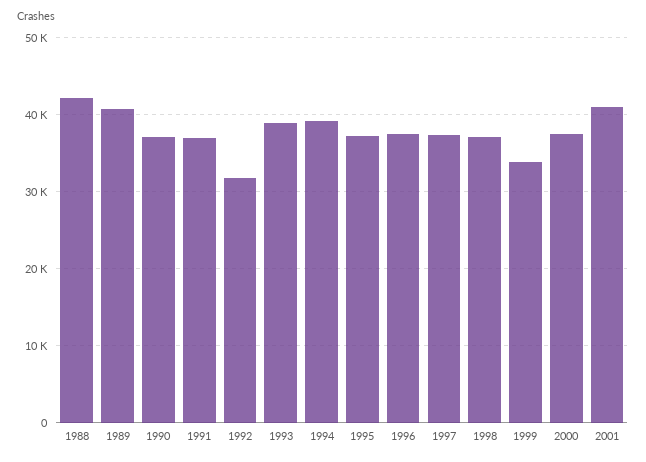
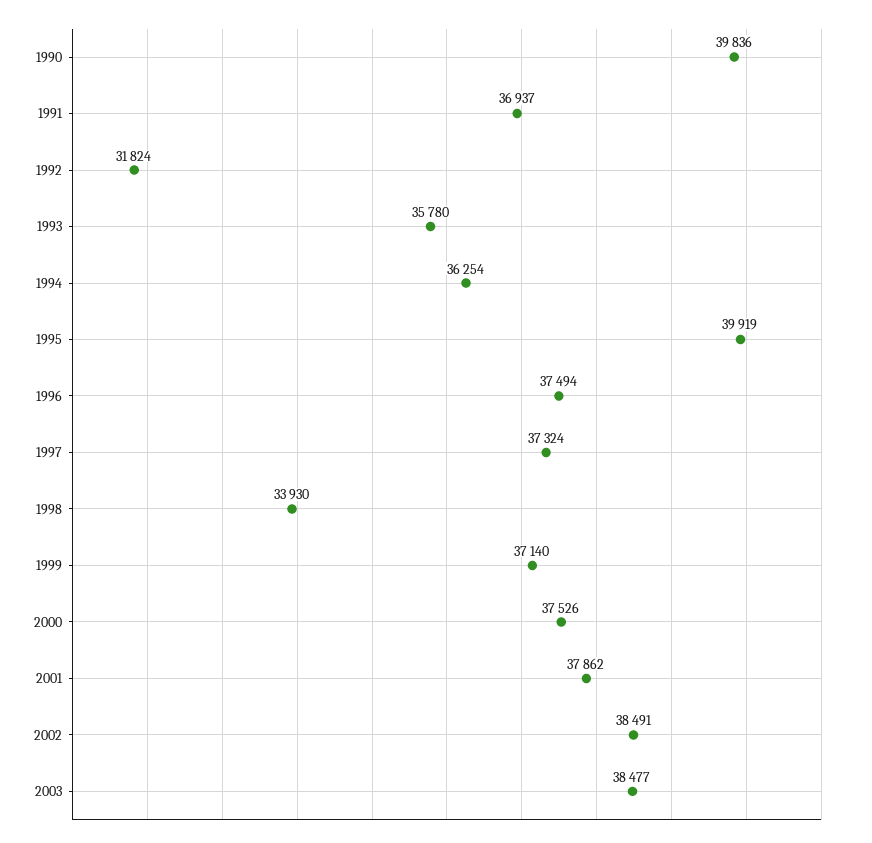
1988: 42000 -> none
1989: 41000 -> none
1990: 37000 -> 39836
1993: 39000 -> 35780
1994: 39000 -> 36254
1995: 37000 -> 39919
1998: 37000 -> 33930
1999: 34000 -> 37140
2001: 41000 -> 37862
2002: none -> 38491
2003: none -> 38477

